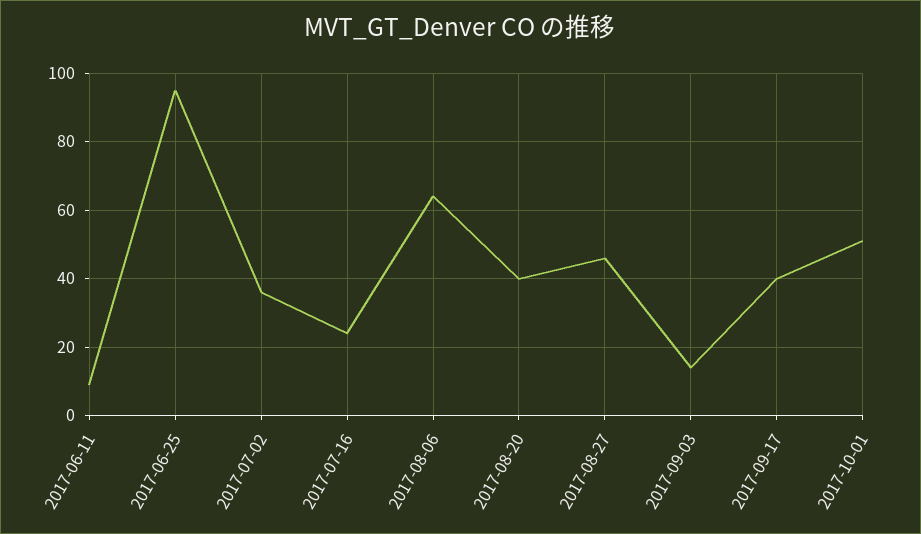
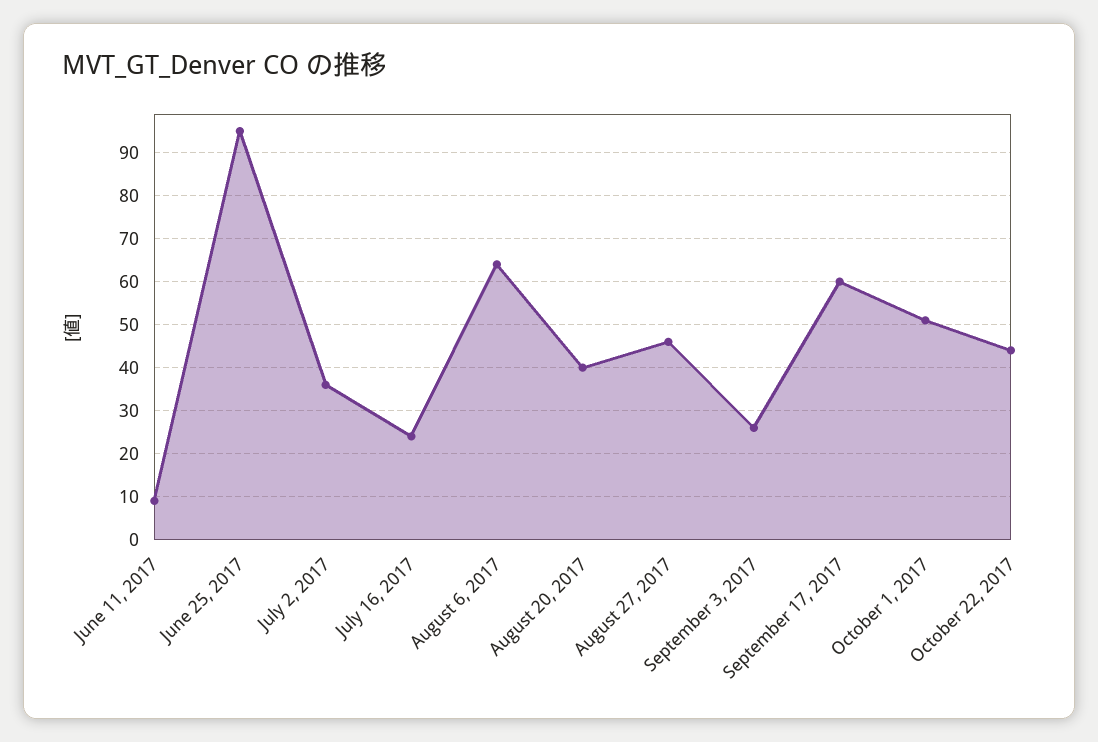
2017-09-03: 15 -> 25
2017-09-17: 40 -> 60
October 22, 2017: none -> 45

